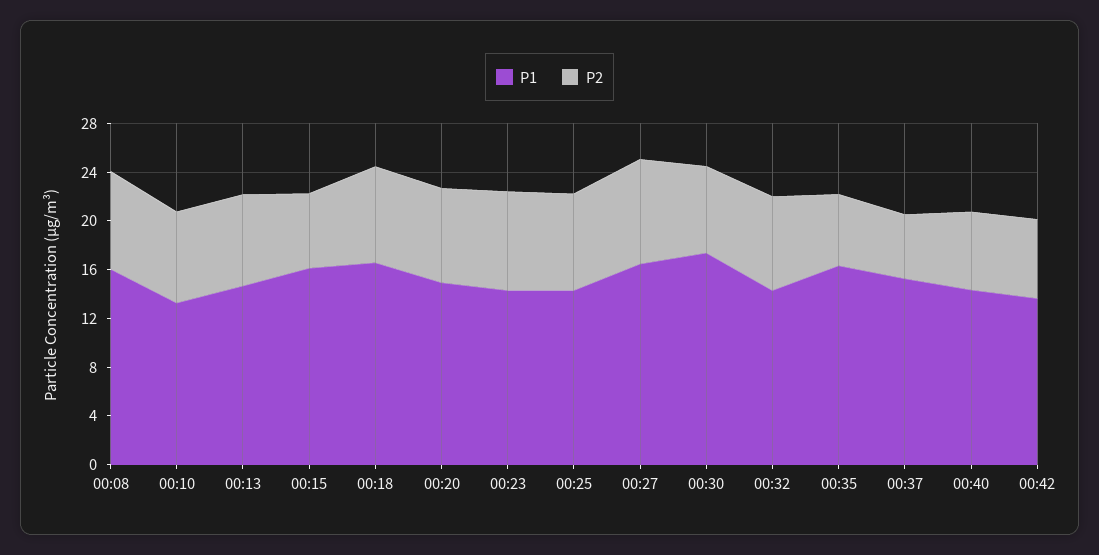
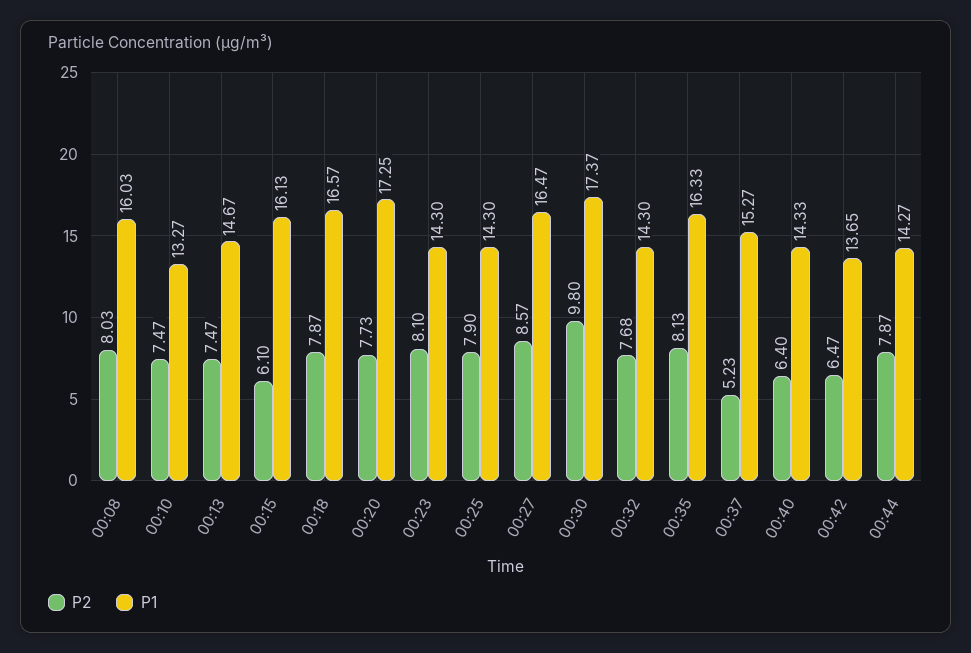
P1, 00:20: 15 -> 17.25
P2, 00:30: 7 -> 9.8
P2, 00:35: 6 -> 8.13
P2, 00:44: none -> 7.87
P1, 00:44: none -> 14.27

